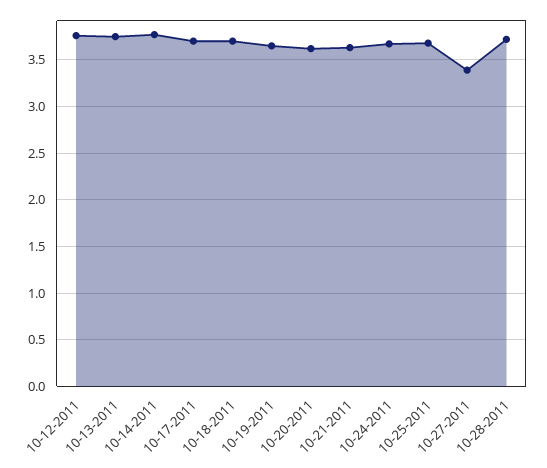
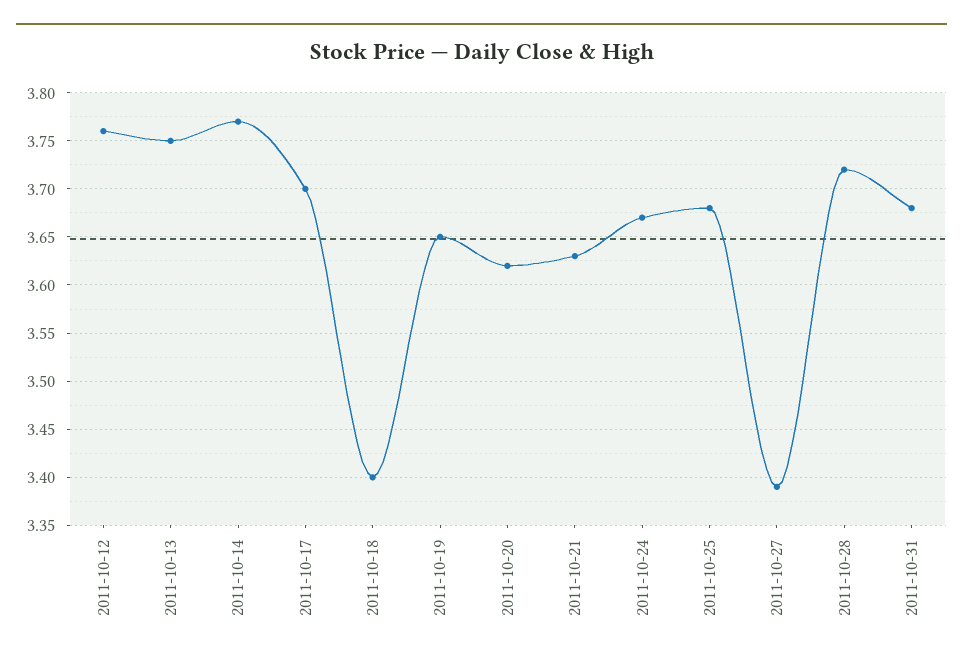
10-18-2011: 3.7 -> 3.4
2011-10-31: none -> 3.68

